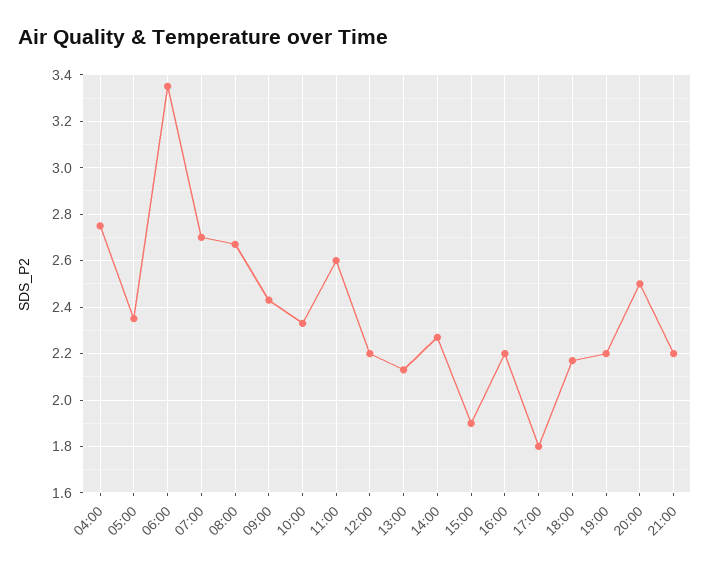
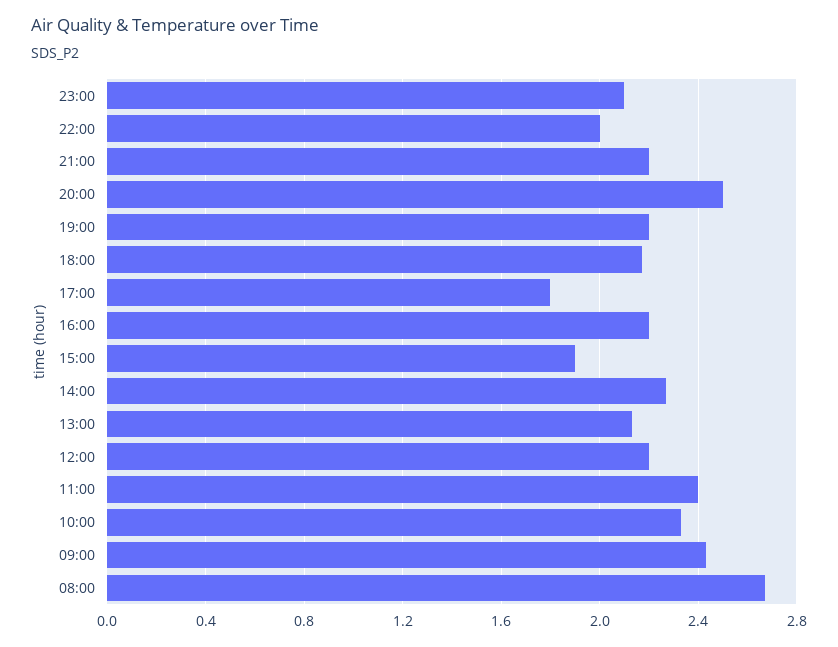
04:00: 2.75 -> none
05:00: 2.35 -> none
06:00: 3.35 -> none
07:00: 2.7 -> none
11:00: 2.6 -> 2.4
23:00: none -> 2.1
22:00: none -> 2

